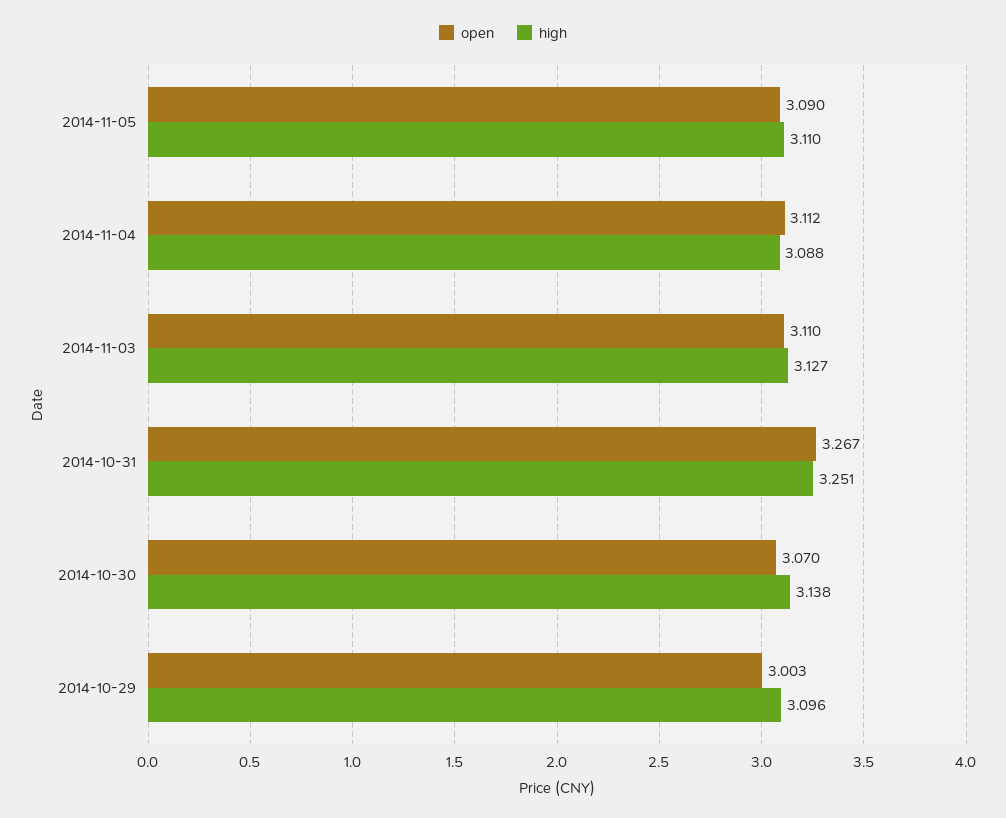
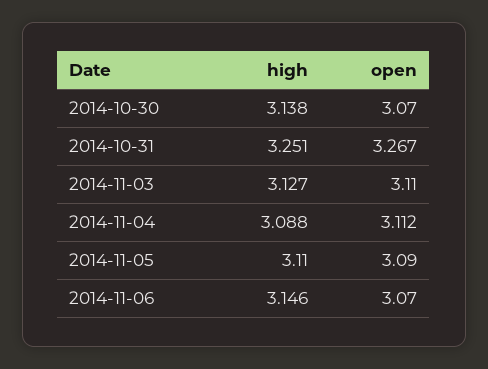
open, 2014-10-29: 3.003 -> none
high, 2014-10-29: 3.096 -> none
high, 2014-11-06: none -> 3.146
open, 2014-11-06: none -> 3.07

